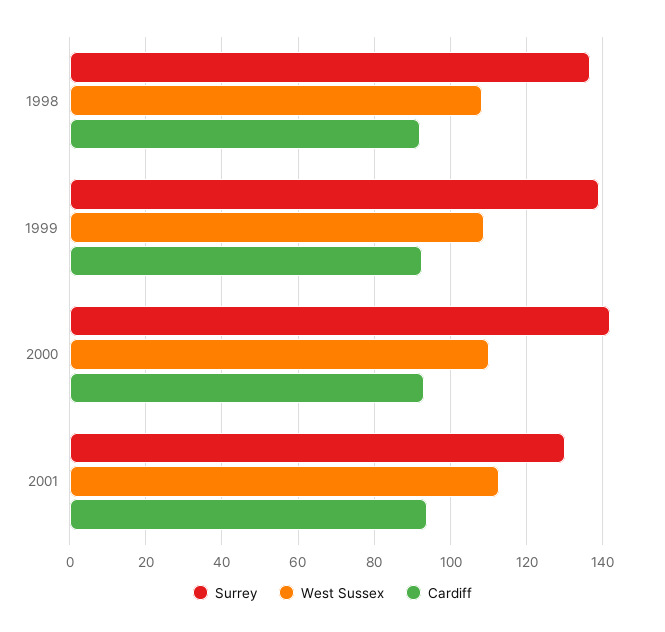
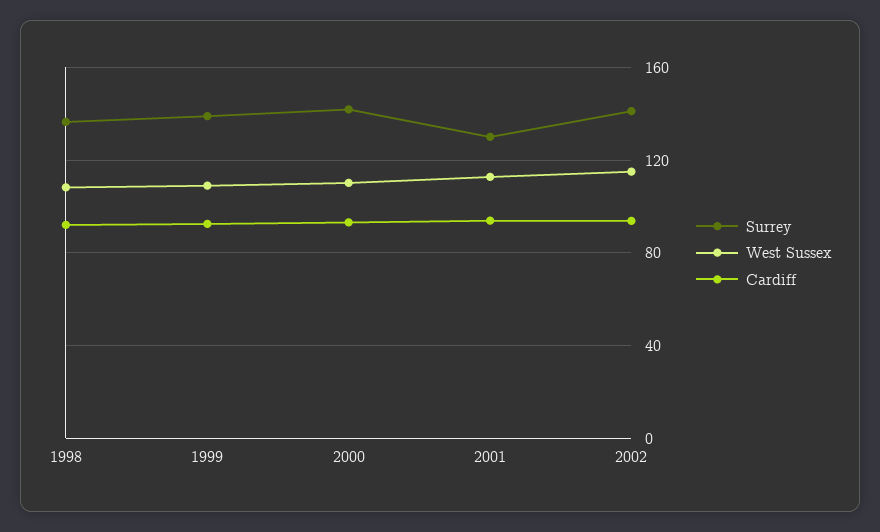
Surrey, 2002: none -> 140
West Sussex, 2002: none -> 115
Cardiff, 2002: none -> 95

